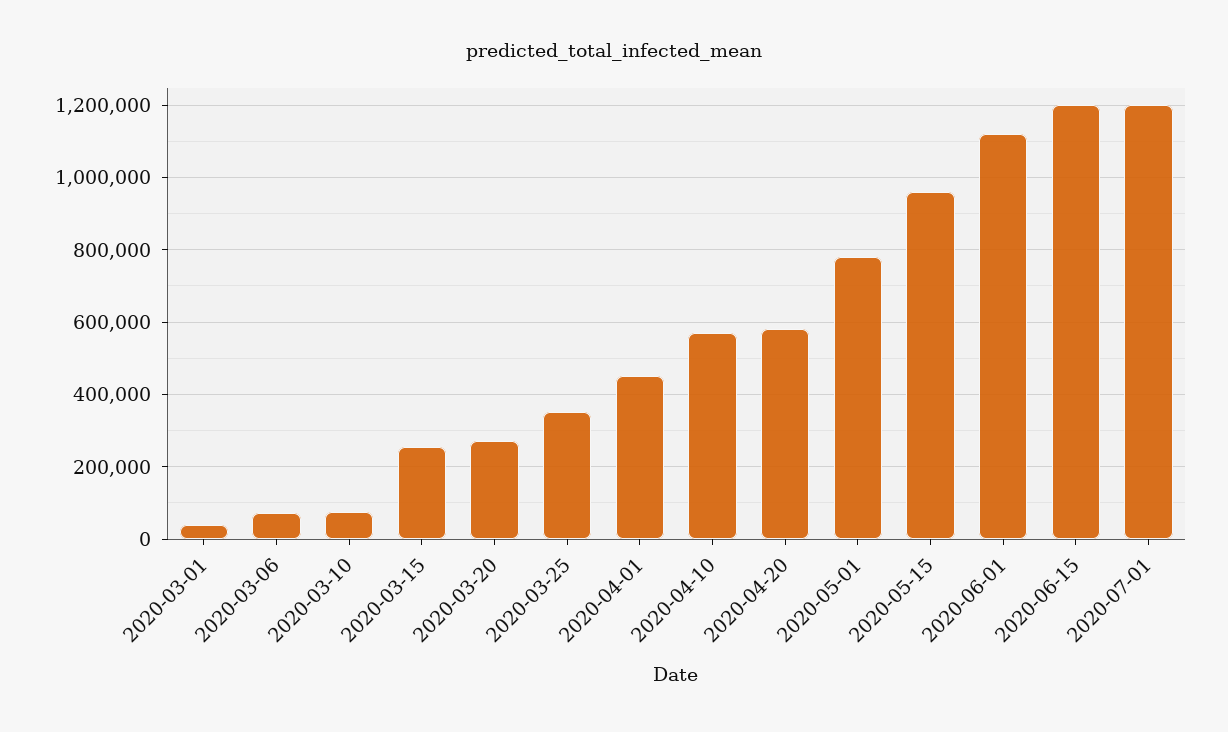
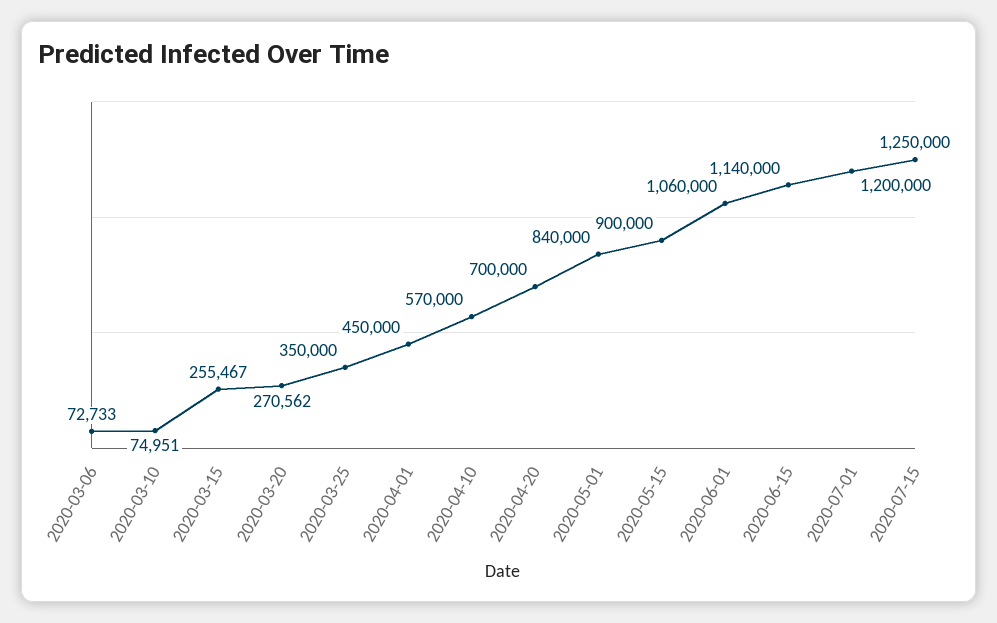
2020-03-01: 40000 -> none
2020-04-20: 580000 -> 700000
2020-05-01: 780000 -> 840000
2020-05-15: 960000 -> 900000
2020-06-01: 1120000 -> 1060000
2020-06-15: 1200000 -> 1140000
2020-07-15: none -> 1250000

